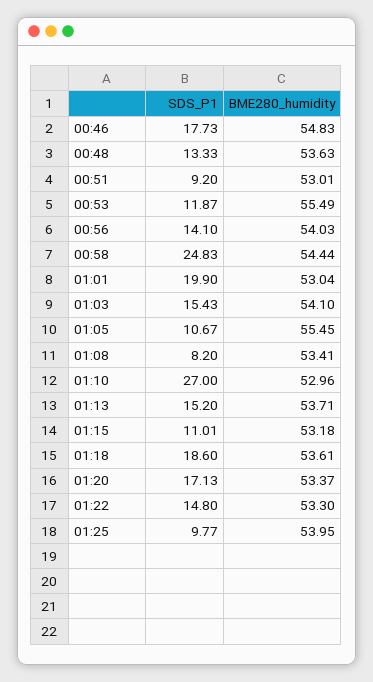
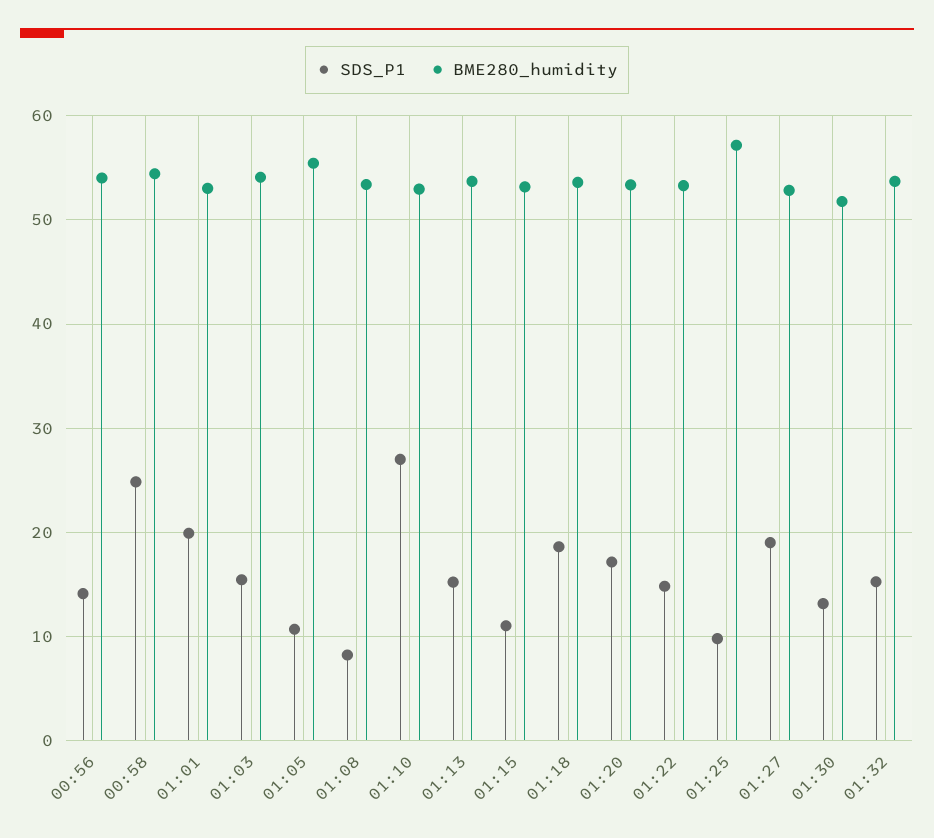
SDS_P1, 00:46: 17.73 -> none
BME280_humidity, 00:46: 54.83 -> none
SDS_P1, 00:48: 13.33 -> none
BME280_humidity, 00:48: 53.63 -> none
SDS_P1, 00:51: 9.2 -> none
BME280_humidity, 00:51: 53.01 -> none
SDS_P1, 00:53: 11.87 -> none
BME280_humidity, 00:53: 55.49 -> none
BME280_humidity, 01:25: 53.95 -> 57
SDS_P1, 01:27: none -> 19
BME280_humidity, 01:27: none -> 53
SDS_P1, 01:30: none -> 13
BME280_humidity, 01:30: none -> 52
SDS_P1, 01:32: none -> 15
BME280_humidity, 01:32: none -> 54

